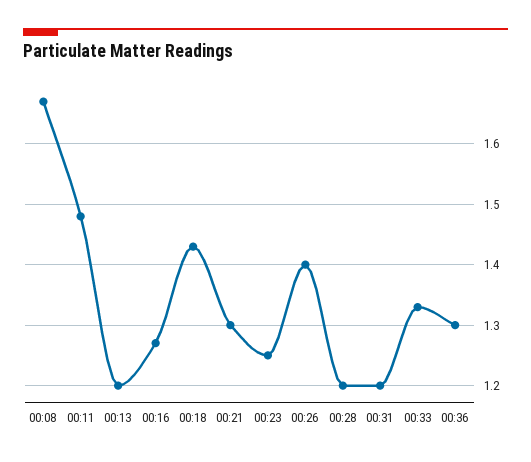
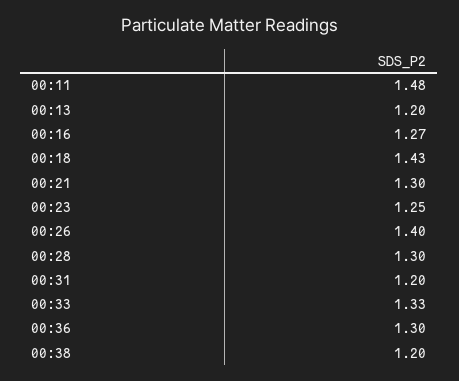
00:08: 1.67 -> none
00:28: 1.2 -> 1.3
00:38: none -> 1.2

